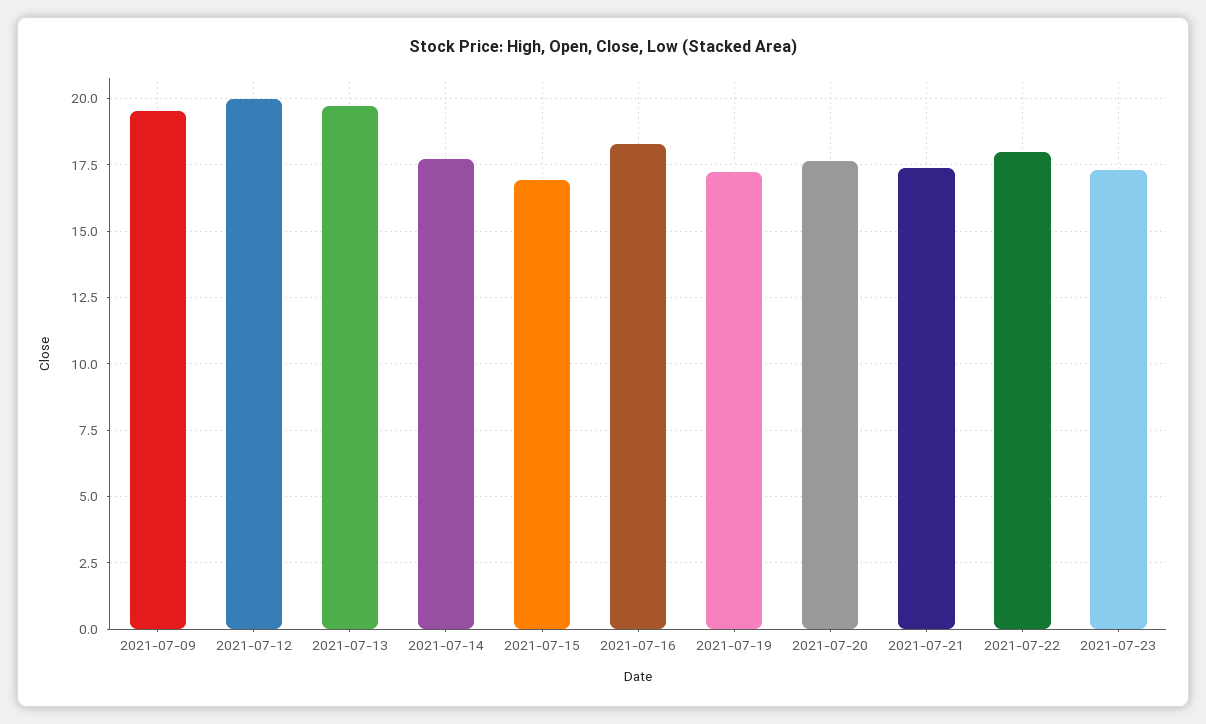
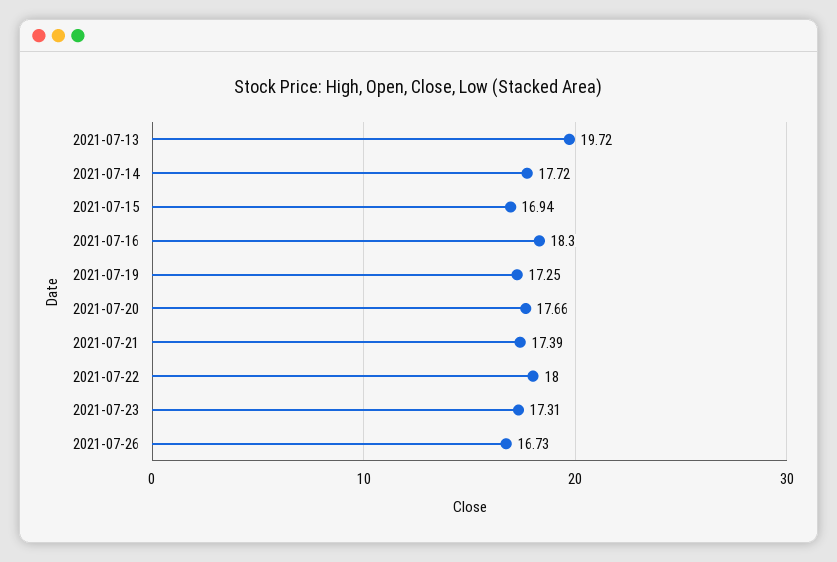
2021-07-09: 19.5 -> none
2021-07-12: 20 -> none
2021-07-26: none -> 16.73

